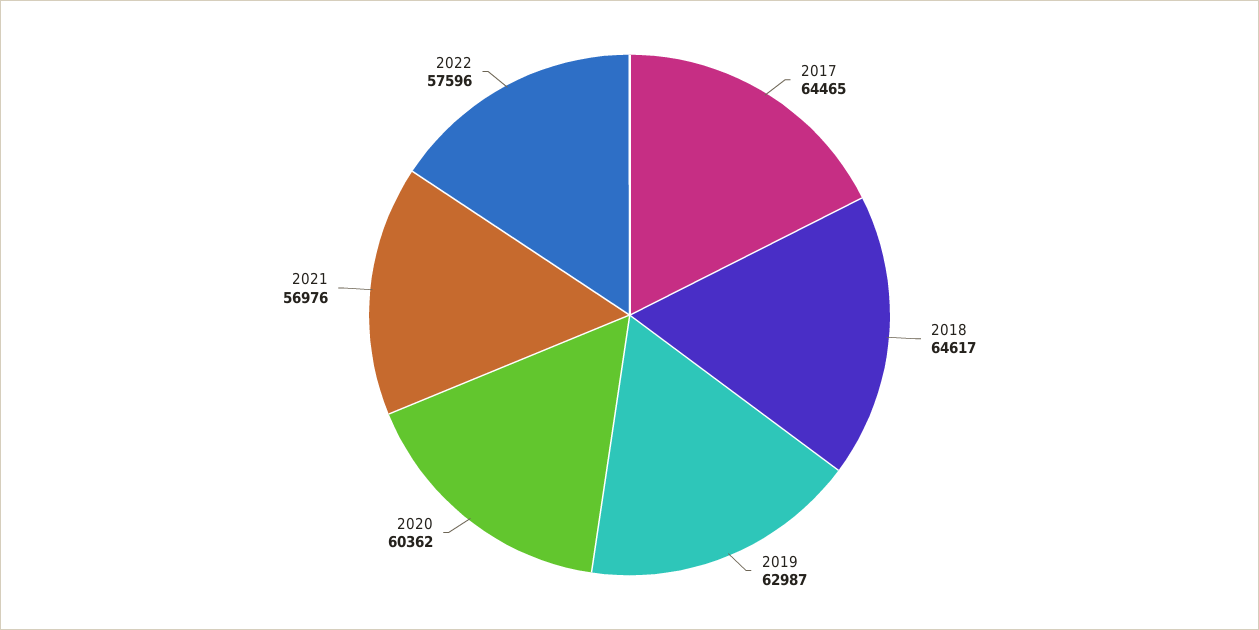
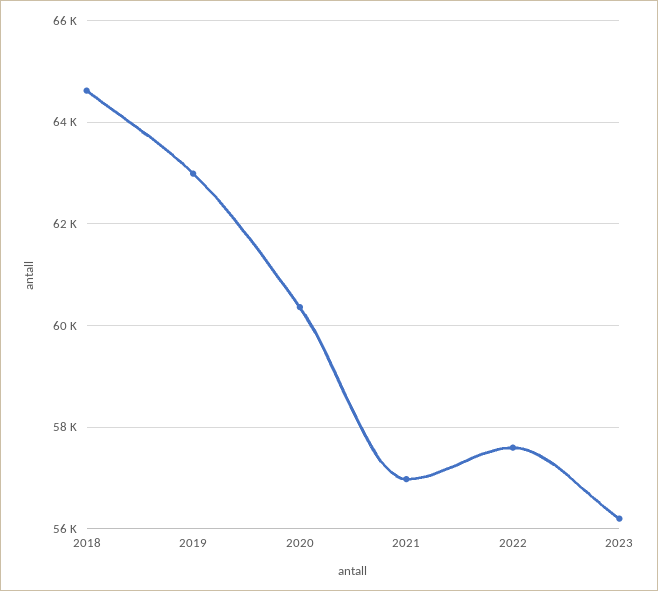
2017: 64465 -> none
2023: none -> 56200

